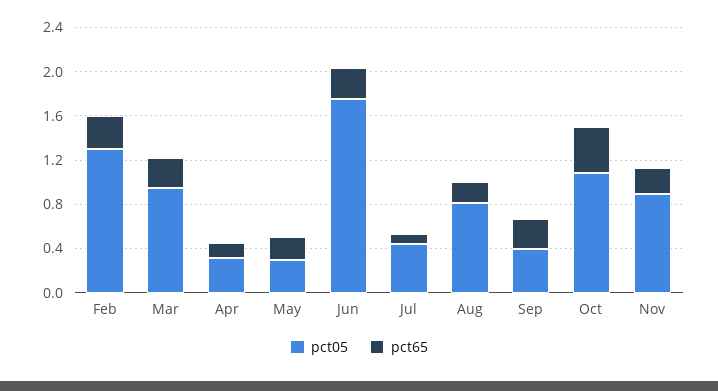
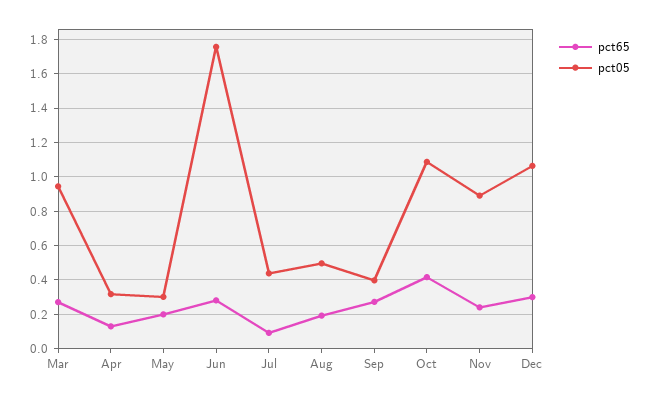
pct05, Feb: 1.3 -> none
pct65, Feb: 0.3 -> none
pct05, Aug: 0.8 -> 0.5
pct65, Dec: none -> 0.3
pct05, Dec: none -> 1.05

